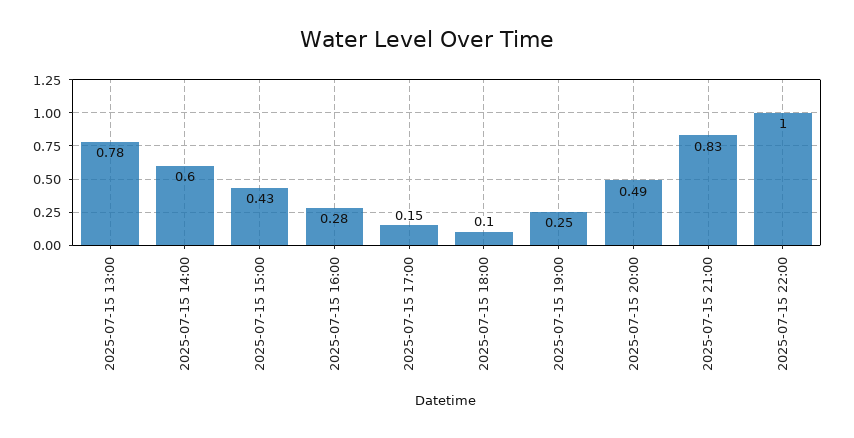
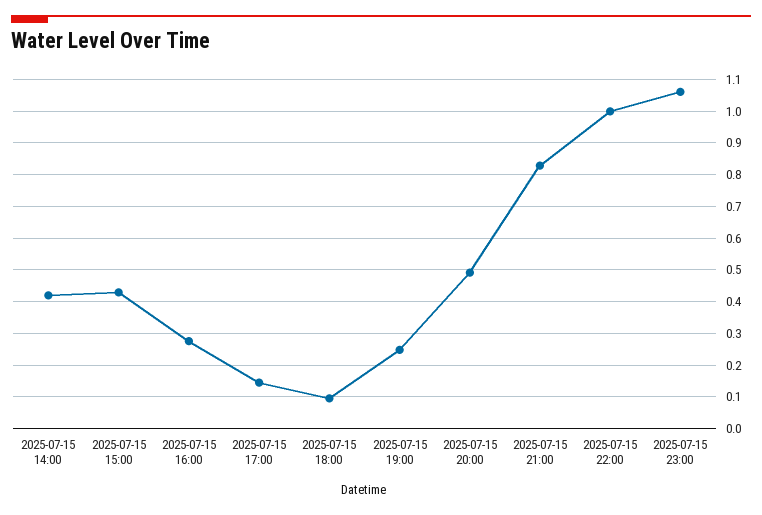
2025-07-15 13:00: 0.78 -> none
2025-07-15 14:00: 0.6 -> 0.42
2025-07-15 23:00: none -> 1.06

